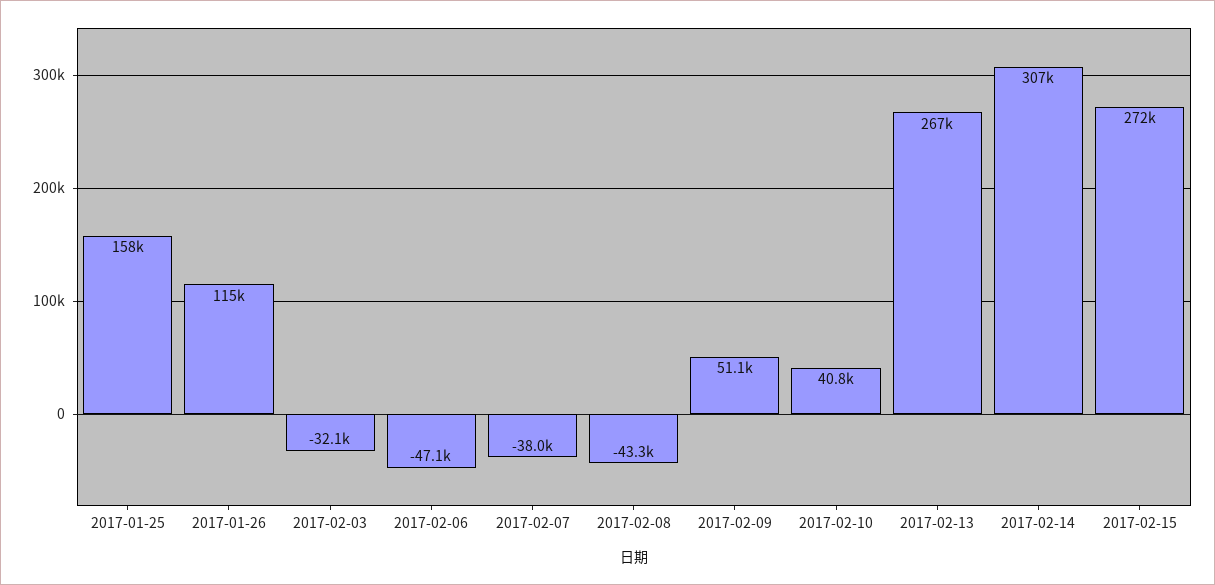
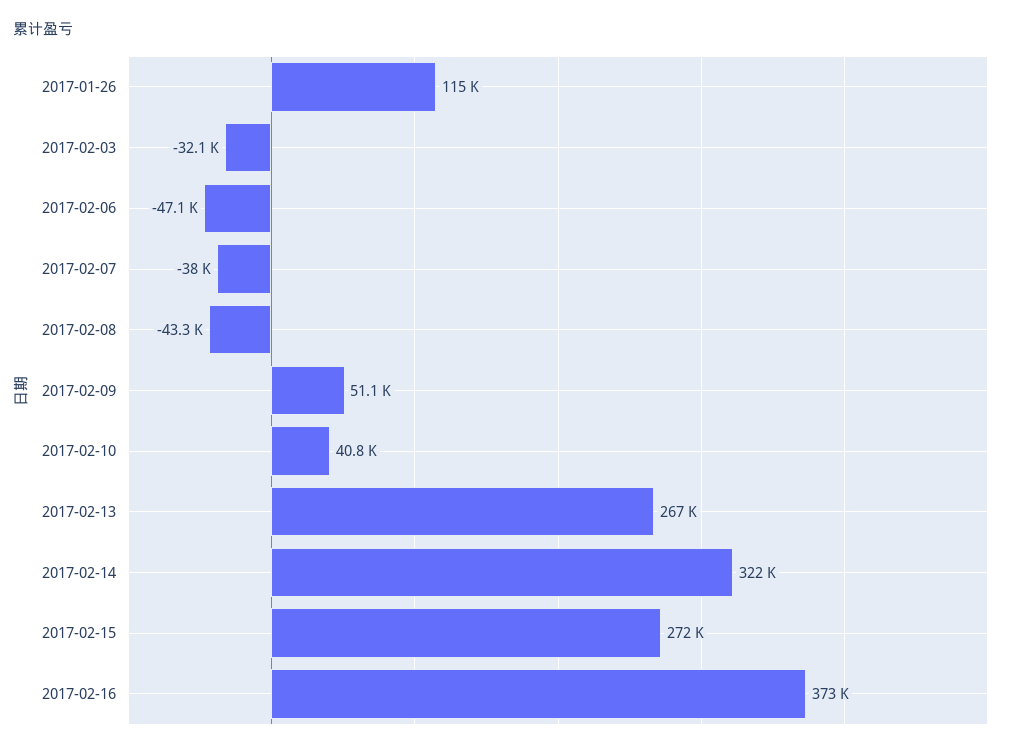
2017-01-25: 158000 -> none
2017-02-14: 307000 -> 322000
2017-02-16: none -> 373000

